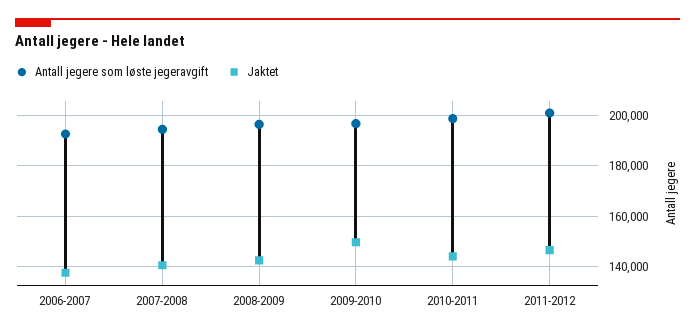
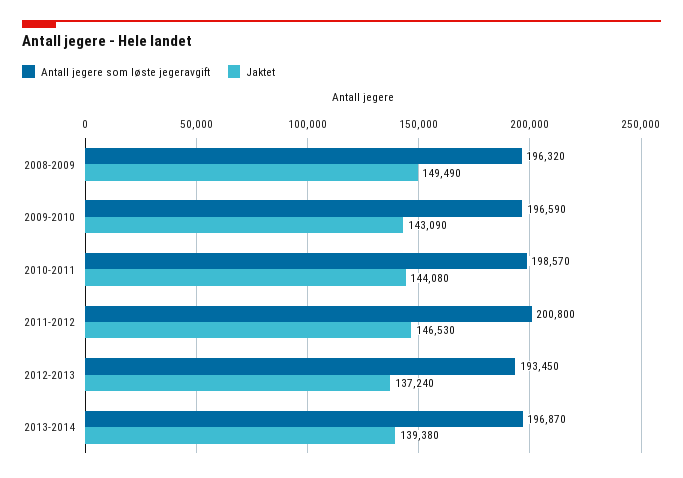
Antall jegere som løste jegeravgift, 2006-2007: 192500 -> none
Jaktet, 2006-2007: 137500 -> none
Antall jegere som løste jegeravgift, 2007-2008: 195000 -> none
Jaktet, 2007-2008: 140000 -> none
Jaktet, 2008-2009: 142500 -> 149490
Jaktet, 2009-2010: 150000 -> 143090
Antall jegere som løste jegeravgift, 2012-2013: none -> 193450
Jaktet, 2012-2013: none -> 137240
Antall jegere som løste jegeravgift, 2013-2014: none -> 196870
Jaktet, 2013-2014: none -> 139380

